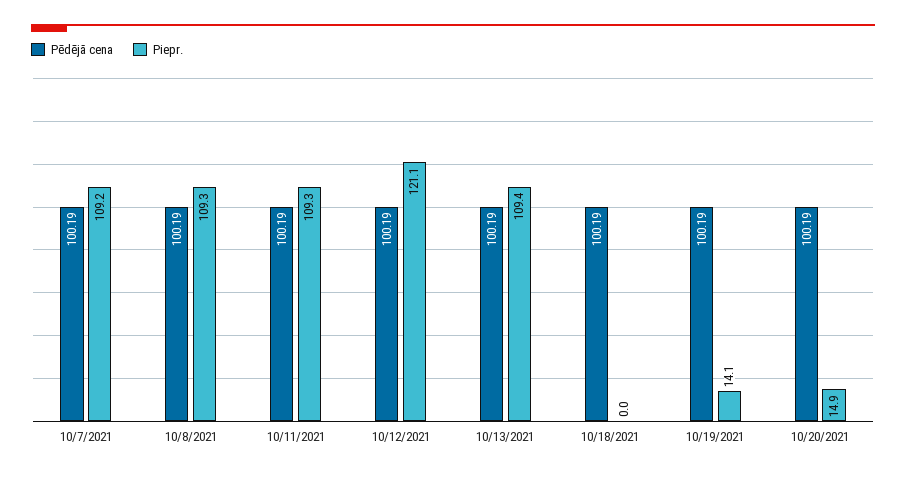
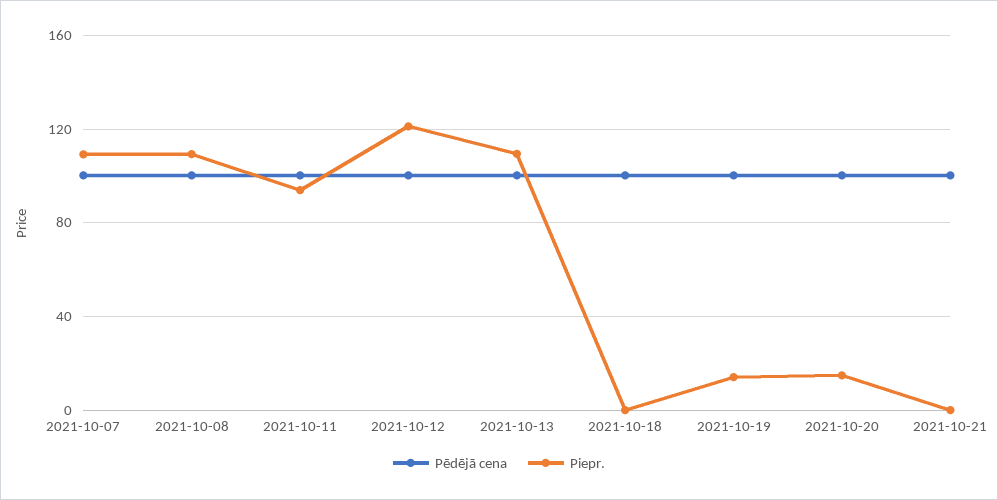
Piepr., 10/11/2021: 109.3 -> 95
Pēdējā cena, 2021-10-21: none -> 100
Piepr., 2021-10-21: none -> 0

